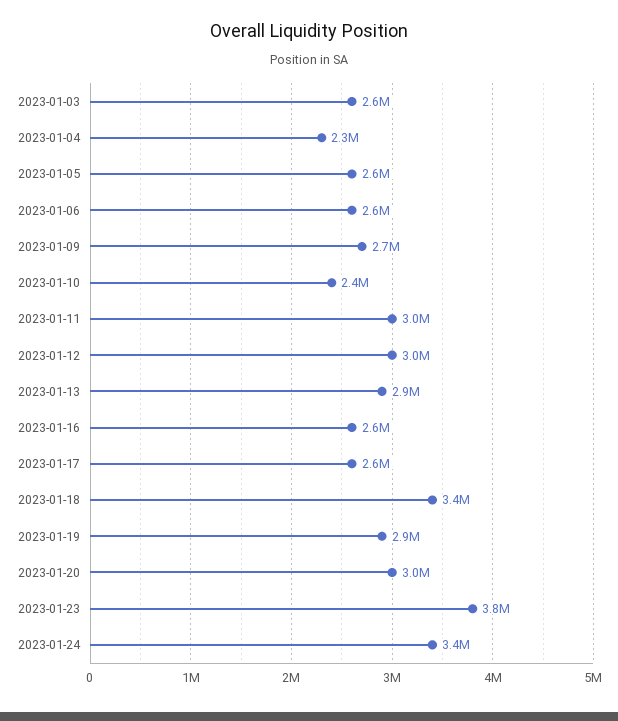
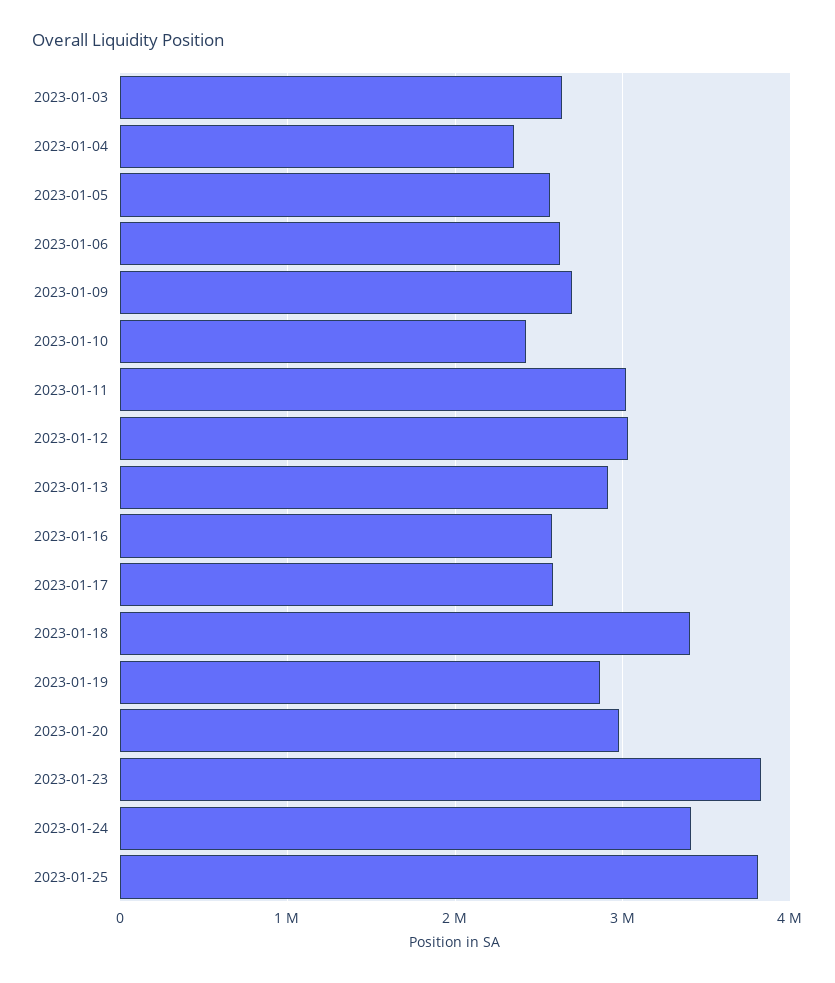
2023-01-25: none -> 3800000

